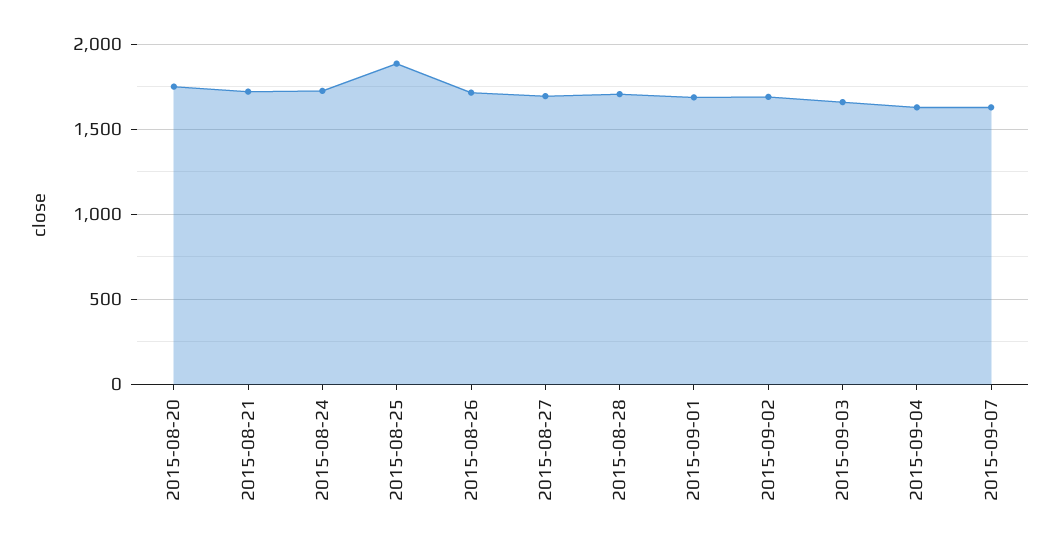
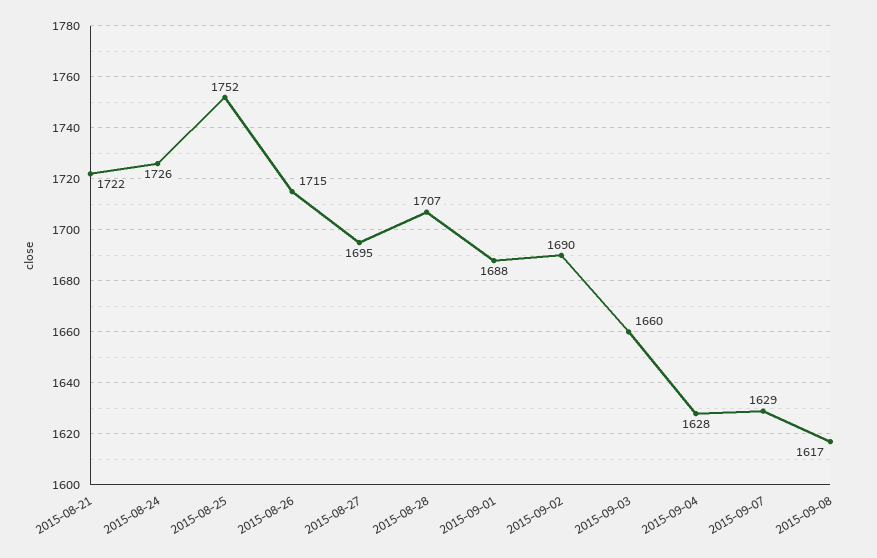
2015-08-20: 1750 -> none
2015-08-25: 1900 -> 1752
2015-09-08: none -> 1617

